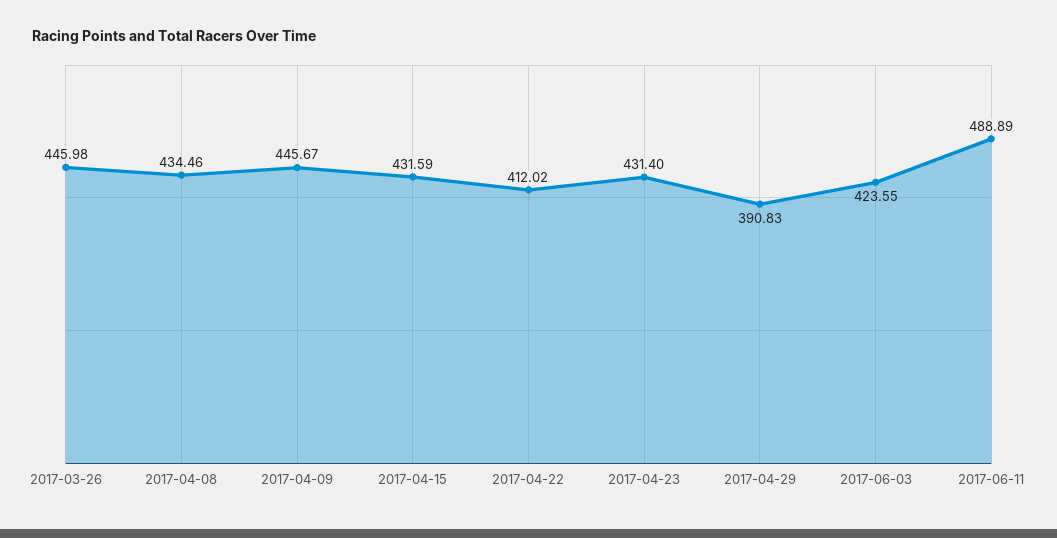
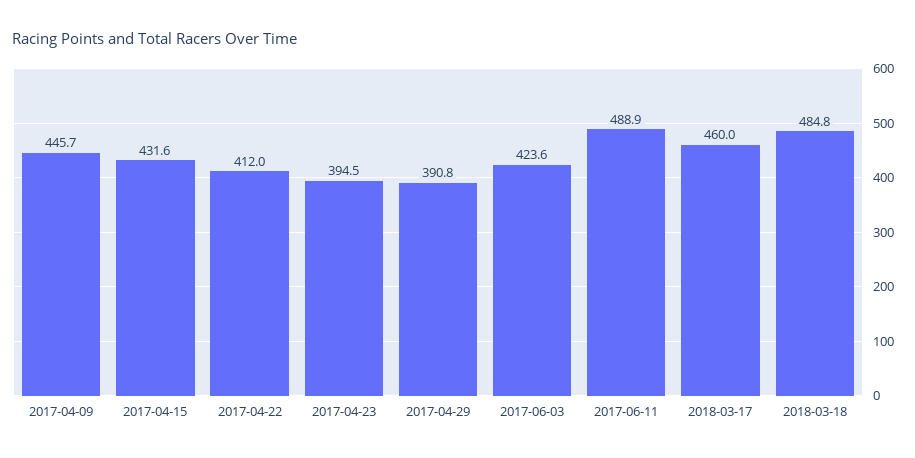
2017-03-26: 445.98 -> none
2017-04-08: 434.46 -> none
2017-04-23: 431.4 -> 394.5
2018-03-17: none -> 460
2018-03-18: none -> 484.8

